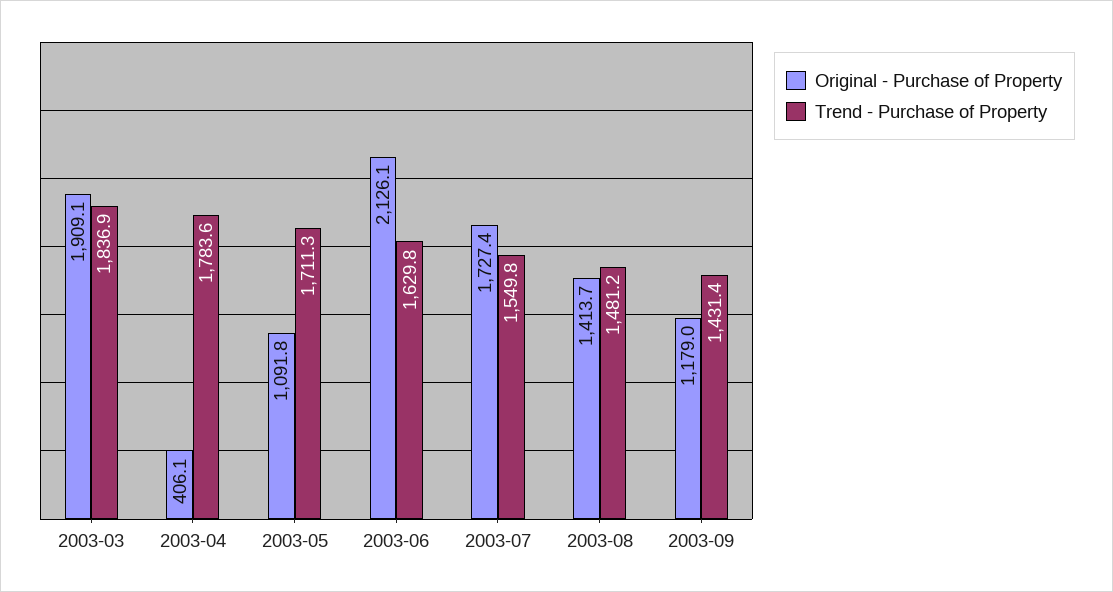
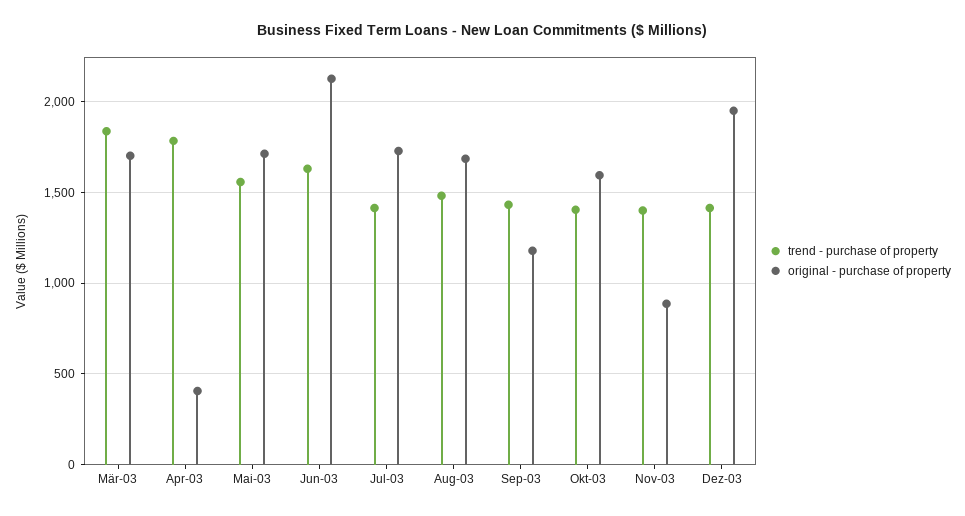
Original - Purchase of Property, 2003-03: 1909.1 -> 1700
Original - Purchase of Property, 2003-05: 1091.8 -> 1700
Trend - Purchase of Property, 2003-05: 1711.3 -> 1550
Trend - Purchase of Property, 2003-07: 1549.8 -> 1400
Original - Purchase of Property, 2003-08: 1413.7 -> 1700
Trend - Purchase of Property, Okt-03: none -> 1400
Original - Purchase of Property, Okt-03: none -> 1600
Trend - Purchase of Property, Nov-03: none -> 1400
Original - Purchase of Property, Nov-03: none -> 900
Trend - Purchase of Property, Dez-03: none -> 1400
Original - Purchase of Property, Dez-03: none -> 1950

